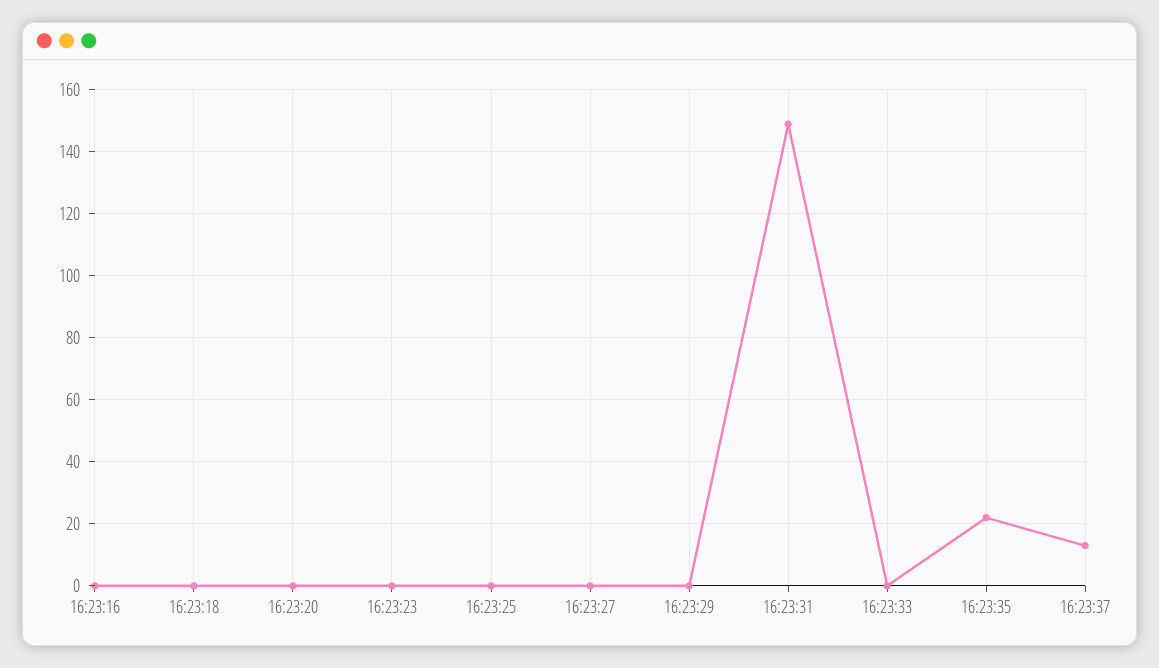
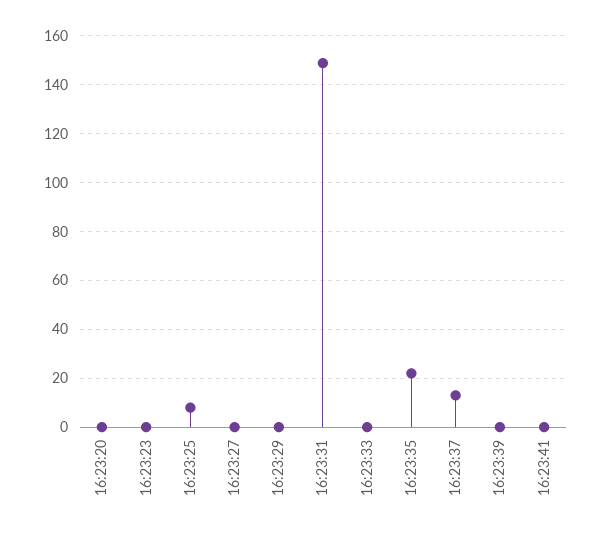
16:23:16: 0 -> none
16:23:18: 0 -> none
16:23:25: 0 -> 7.5
16:23:39: none -> 0
16:23:41: none -> 0

